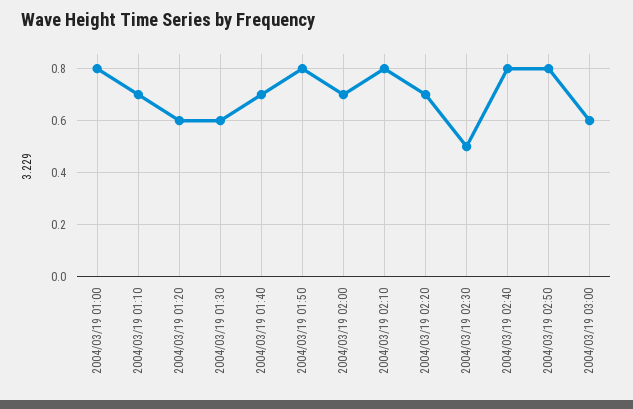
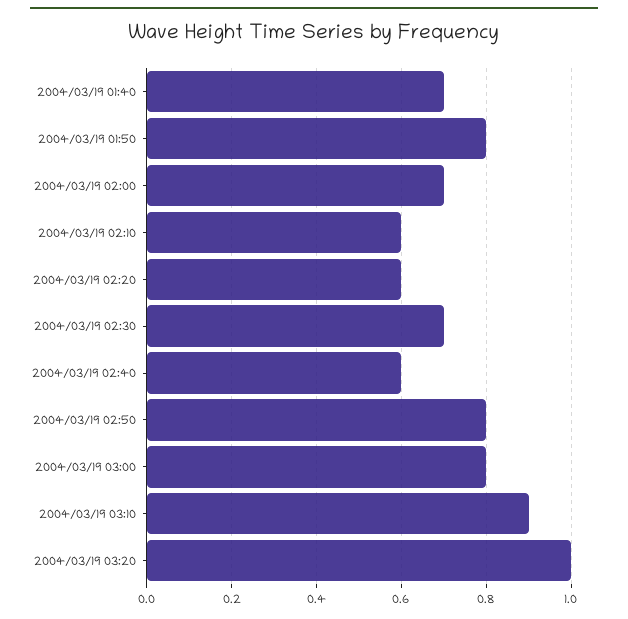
2004/03/19 01:00: 0.8 -> none
2004/03/19 01:10: 0.7 -> none
2004/03/19 01:20: 0.6 -> none
2004/03/19 01:30: 0.6 -> none
2004/03/19 02:10: 0.8 -> 0.6
2004/03/19 02:20: 0.7 -> 0.6
2004/03/19 02:30: 0.5 -> 0.7
2004/03/19 02:40: 0.8 -> 0.6
2004/03/19 03:00: 0.6 -> 0.8
2004/03/19 03:10: none -> 0.9
2004/03/19 03:20: none -> 1

